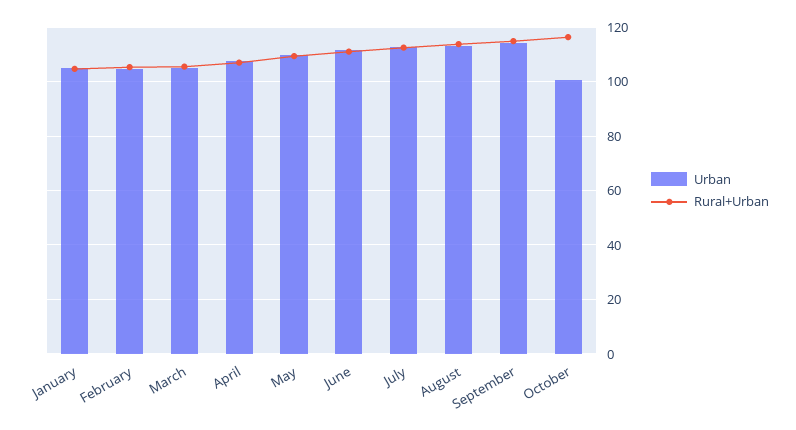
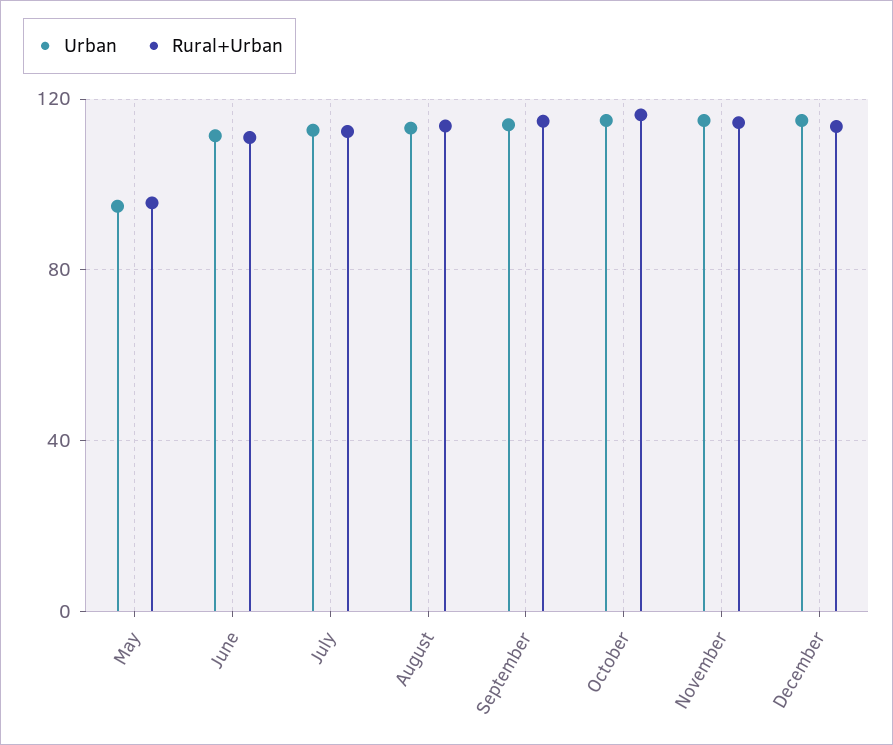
Urban, January: 105 -> none
Rural+Urban, January: 105 -> none
Urban, February: 105 -> none
Rural+Urban, February: 105 -> none
Urban, March: 105 -> none
Rural+Urban, March: 105 -> none
Urban, April: 107.5 -> none
Rural+Urban, April: 107.5 -> none
Urban, May: 110 -> 95
Rural+Urban, May: 110 -> 95
Urban, October: 100 -> 115
Urban, November: none -> 115
Rural+Urban, November: none -> 115
Urban, December: none -> 115
Rural+Urban, December: none -> 115

